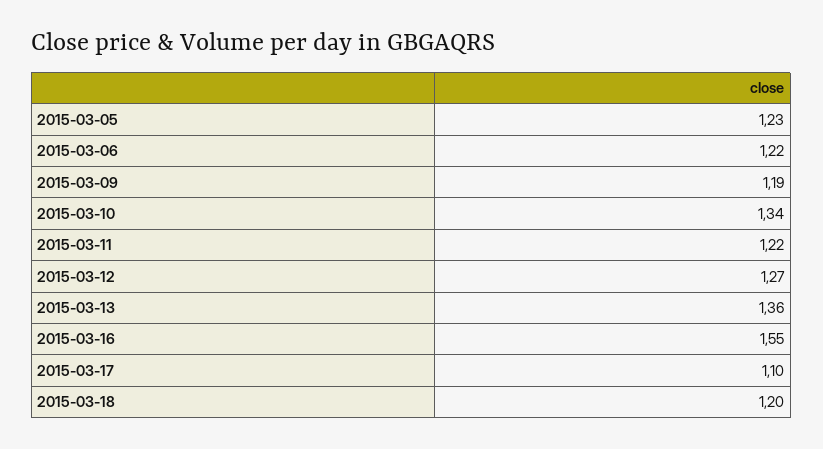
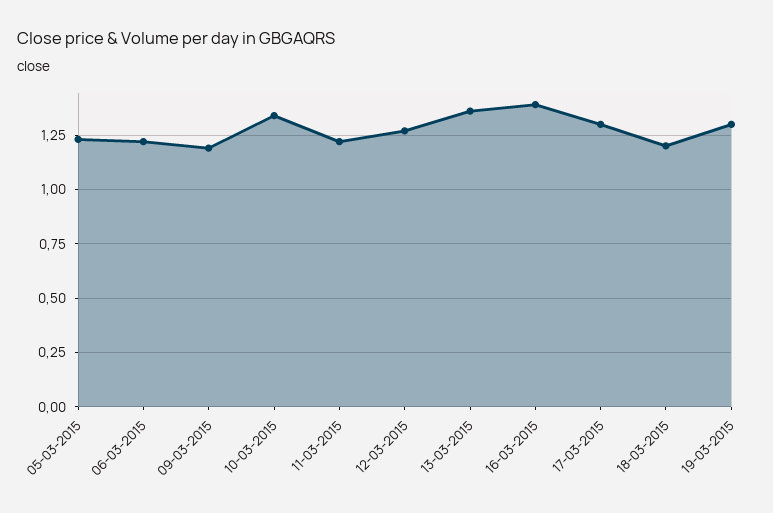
2015-03-16: 1.55 -> 1.4
2015-03-17: 1.1 -> 1.3
19-03-2015: none -> 1.3

